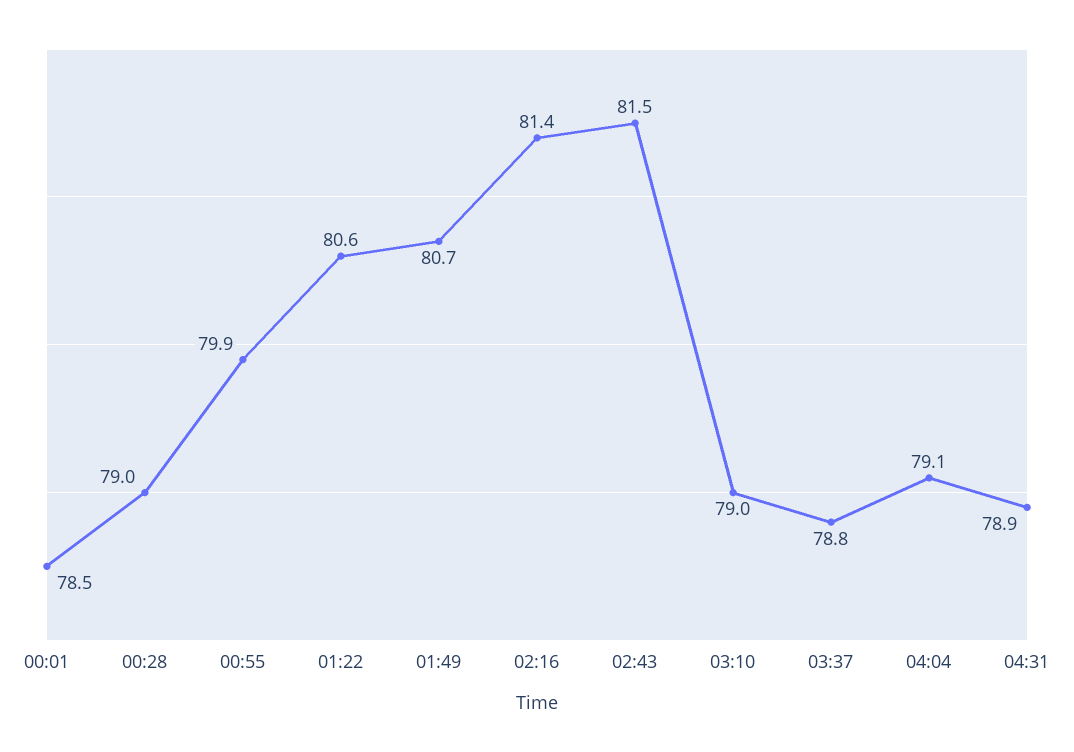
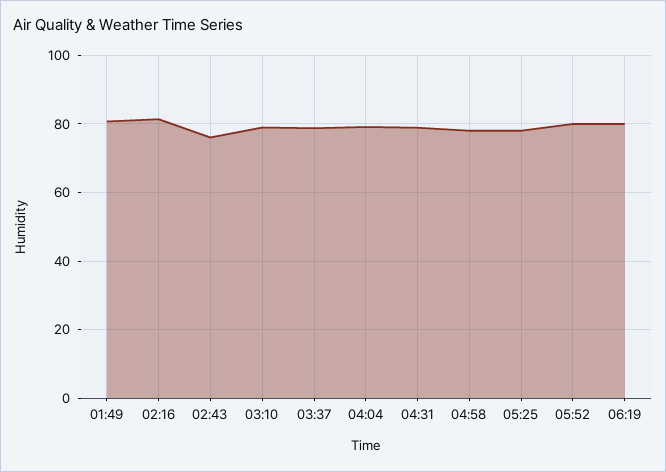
00:01: 78.5 -> none
00:28: 79 -> none
00:55: 79.9 -> none
01:22: 80.6 -> none
02:43: 81.5 -> 76
04:58: none -> 78
05:25: none -> 78
05:52: none -> 80
06:19: none -> 80

